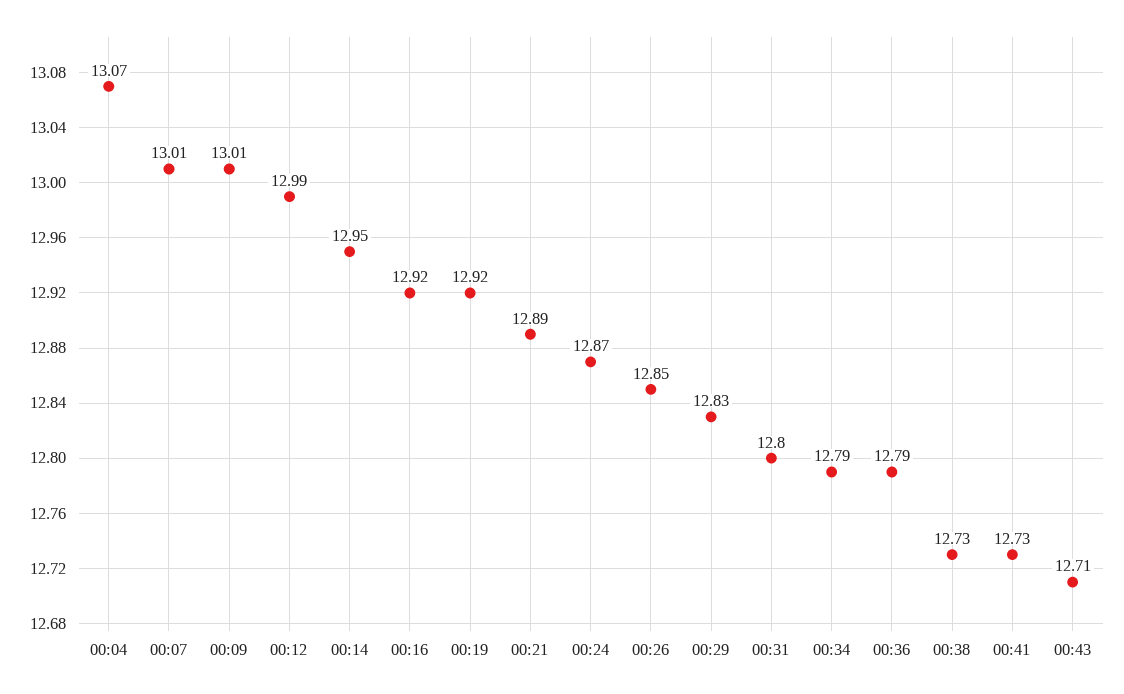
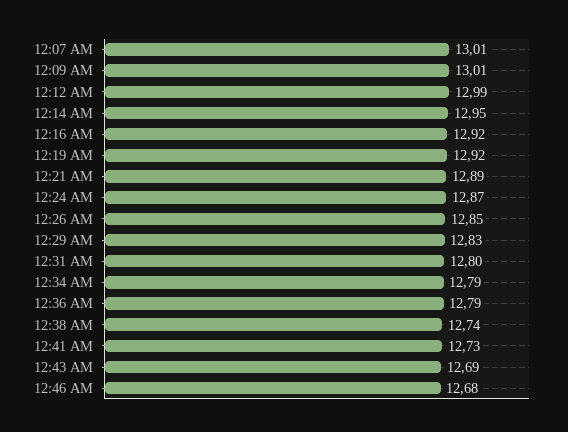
00:04: 13.07 -> none
00:38: 12.73 -> 12.74
00:43: 12.71 -> 12.69
12:46 AM: none -> 12.68

